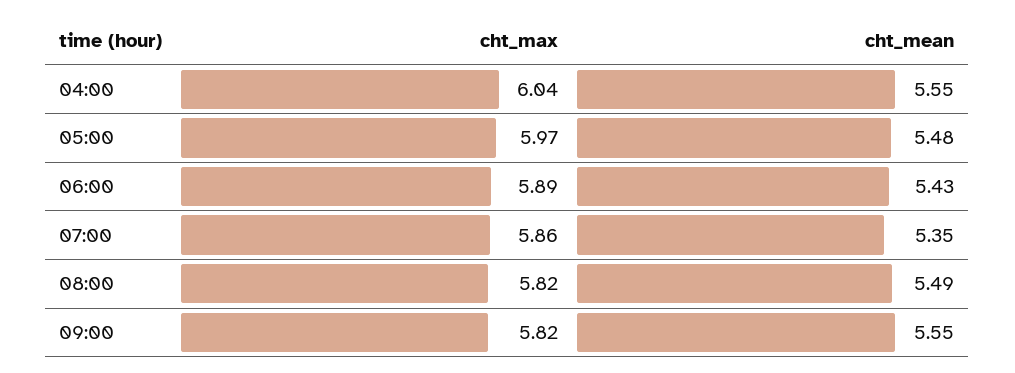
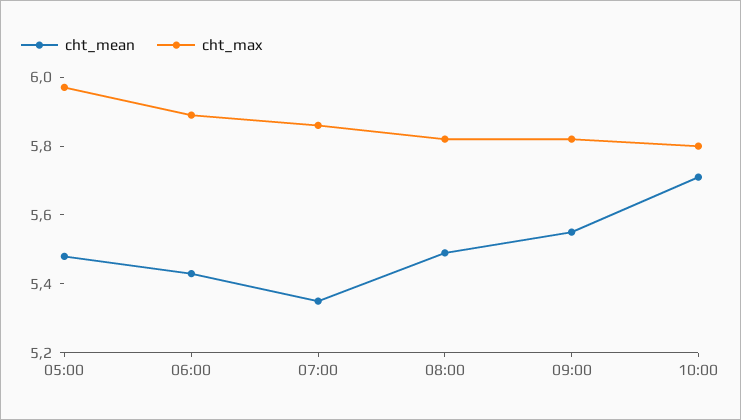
cht_max, 04:00: 6.04 -> none
cht_mean, 04:00: 5.55 -> none
cht_mean, 10:00: none -> 5.7
cht_max, 10:00: none -> 5.8

